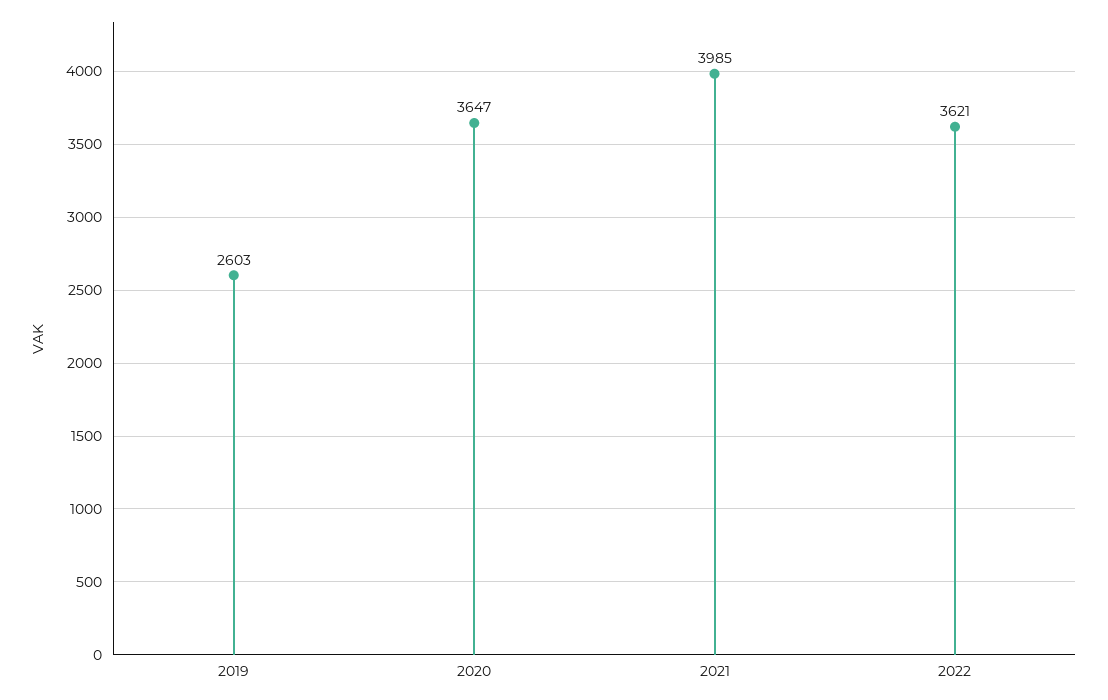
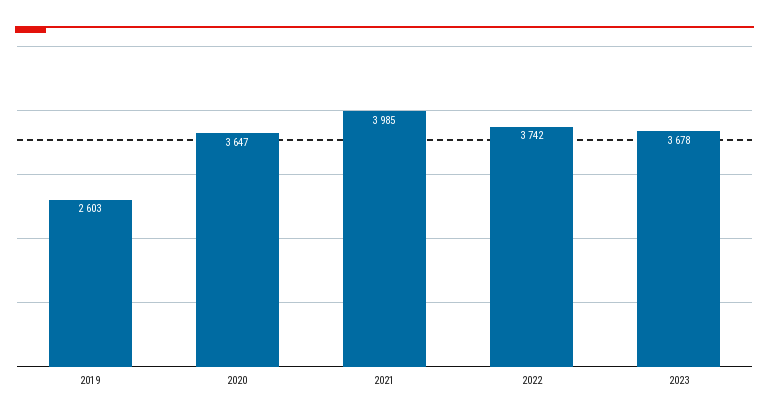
2022: 3621 -> 3742
2023: none -> 3678

